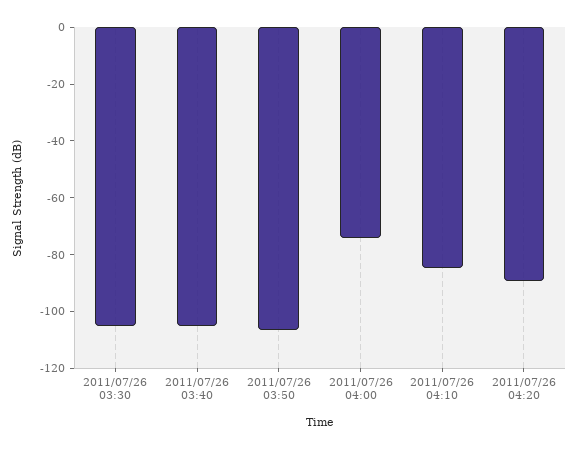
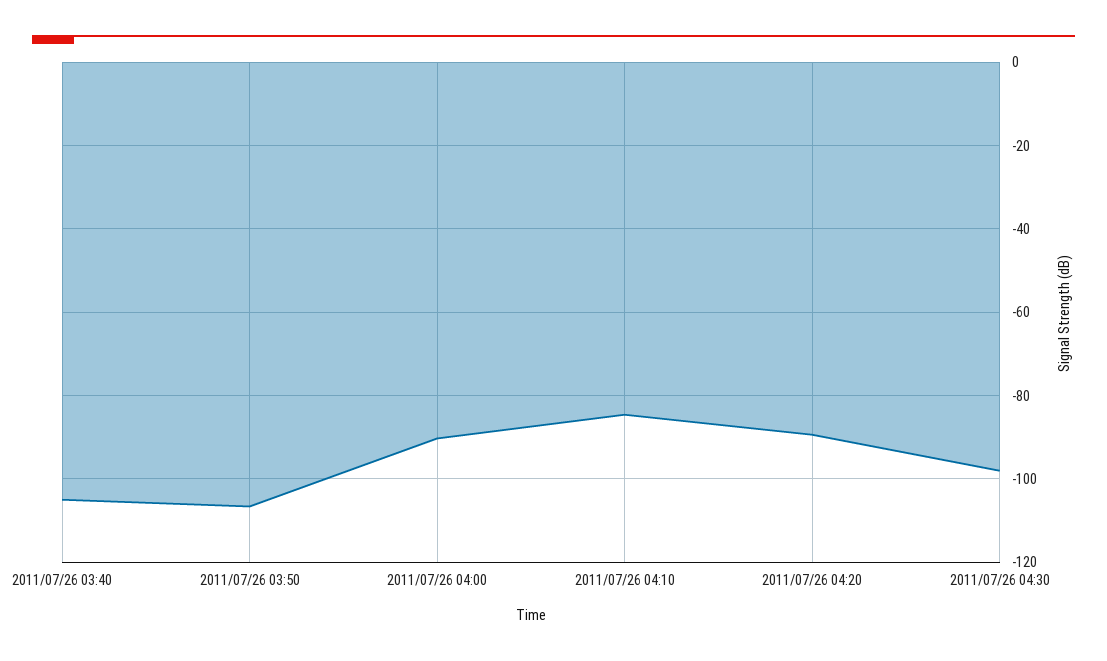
2011/07/26 03:30: -105 -> none
2011/07/26 04:00: -75 -> -90
2011/07/26 04:30: none -> -98

